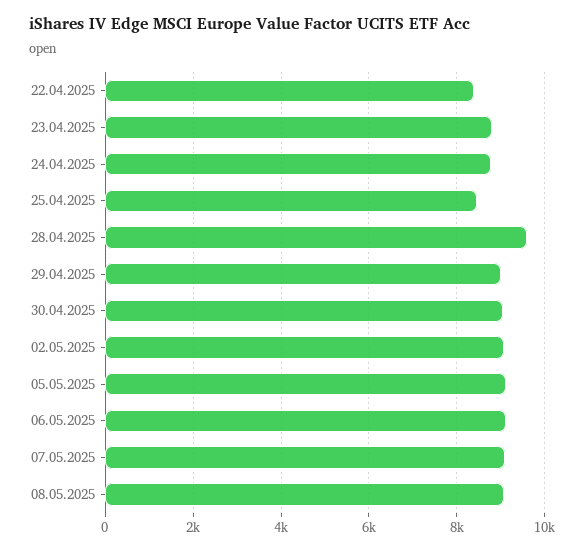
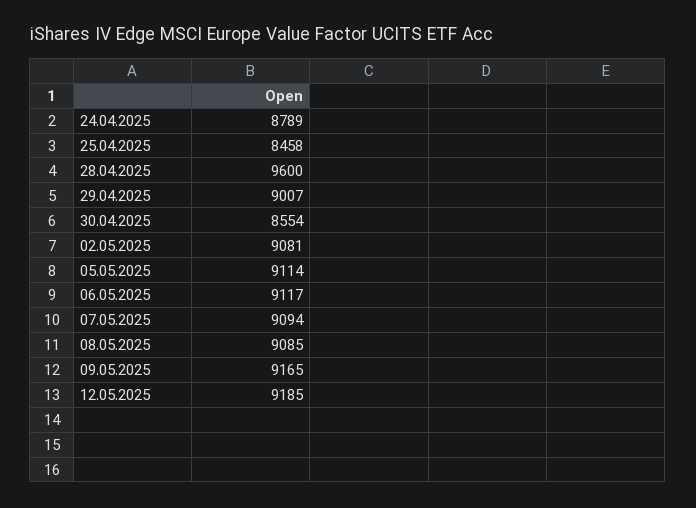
22.04.2025: 8400 -> none
23.04.2025: 8800 -> none
30.04.2025: 9000 -> 8554
09.05.2025: none -> 9165
12.05.2025: none -> 9185

